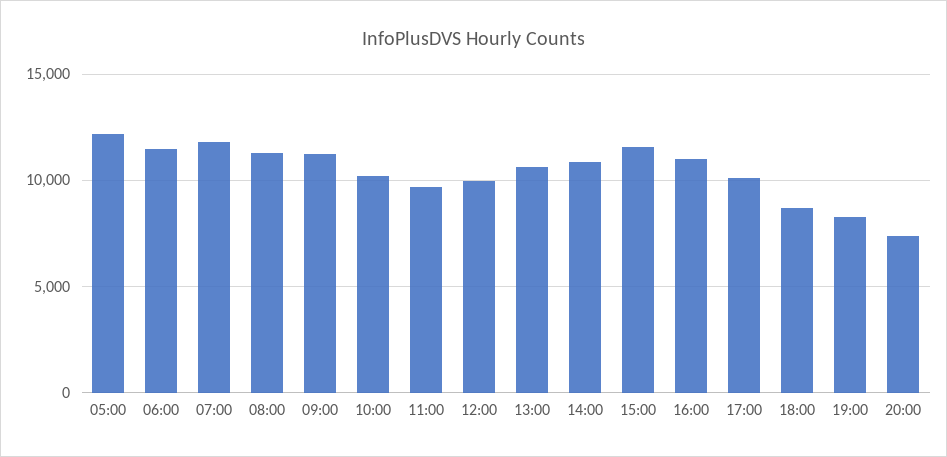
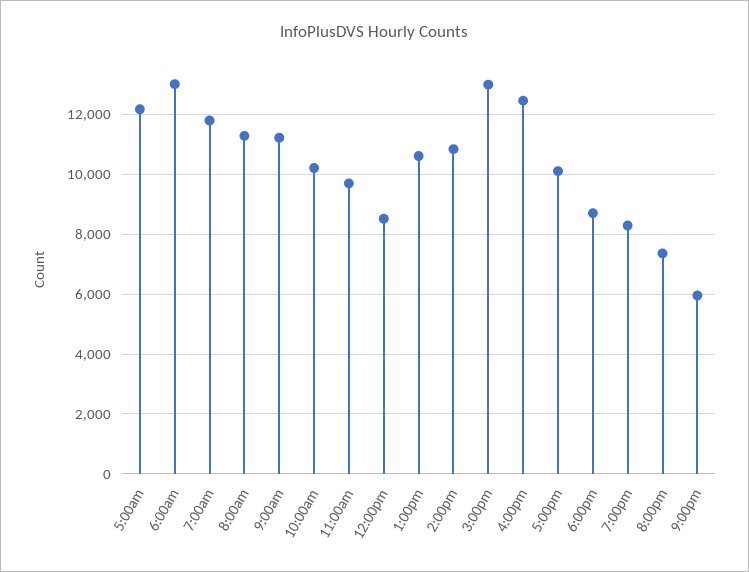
06:00: 11500 -> 13000
12:00: 10000 -> 8500
15:00: 11500 -> 13000
16:00: 11000 -> 12500
9:00pm: none -> 6000

